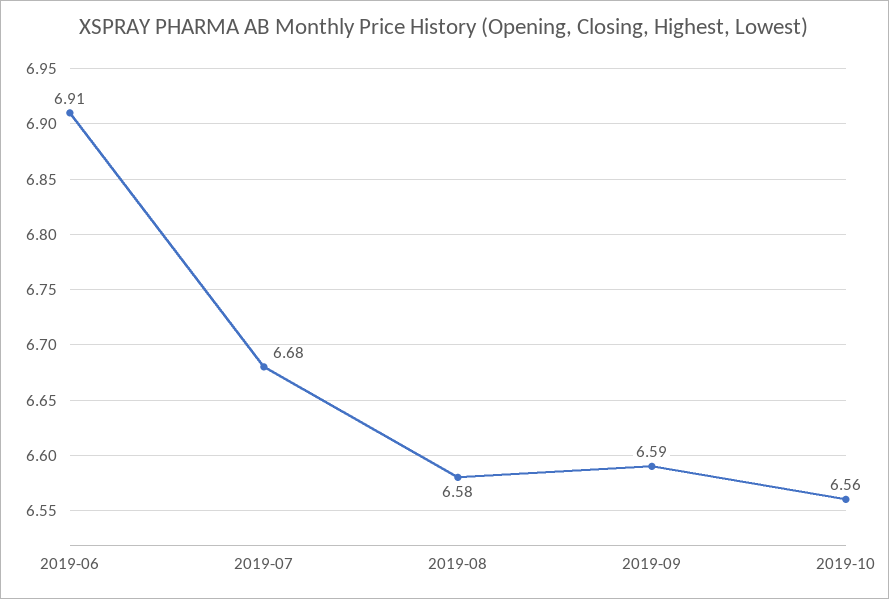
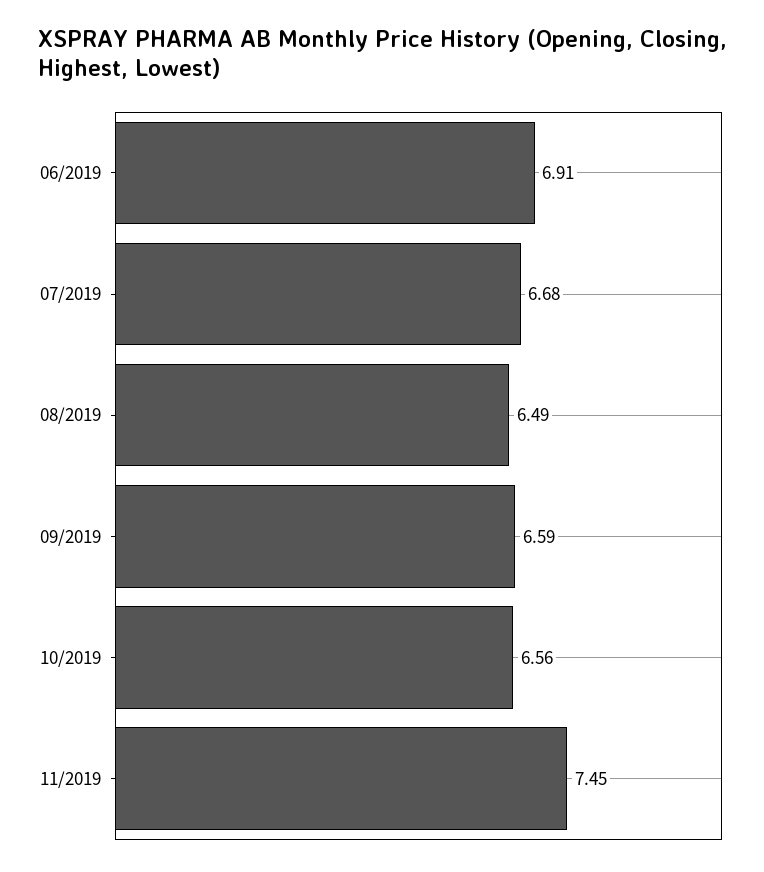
2019-08: 6.58 -> 6.49
11/2019: none -> 7.45

